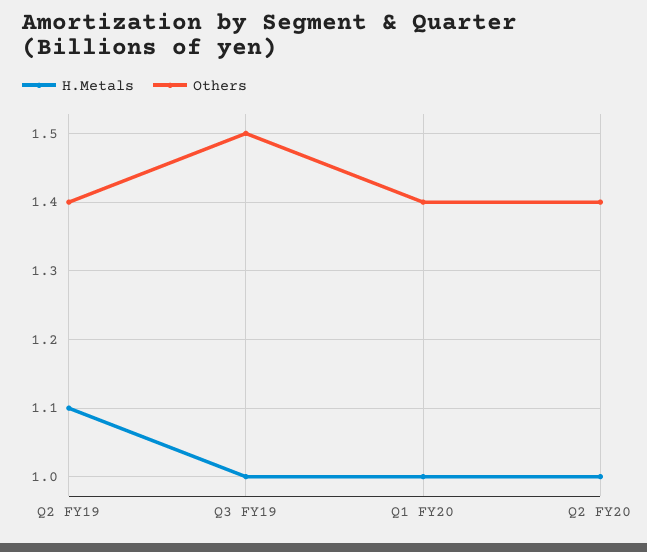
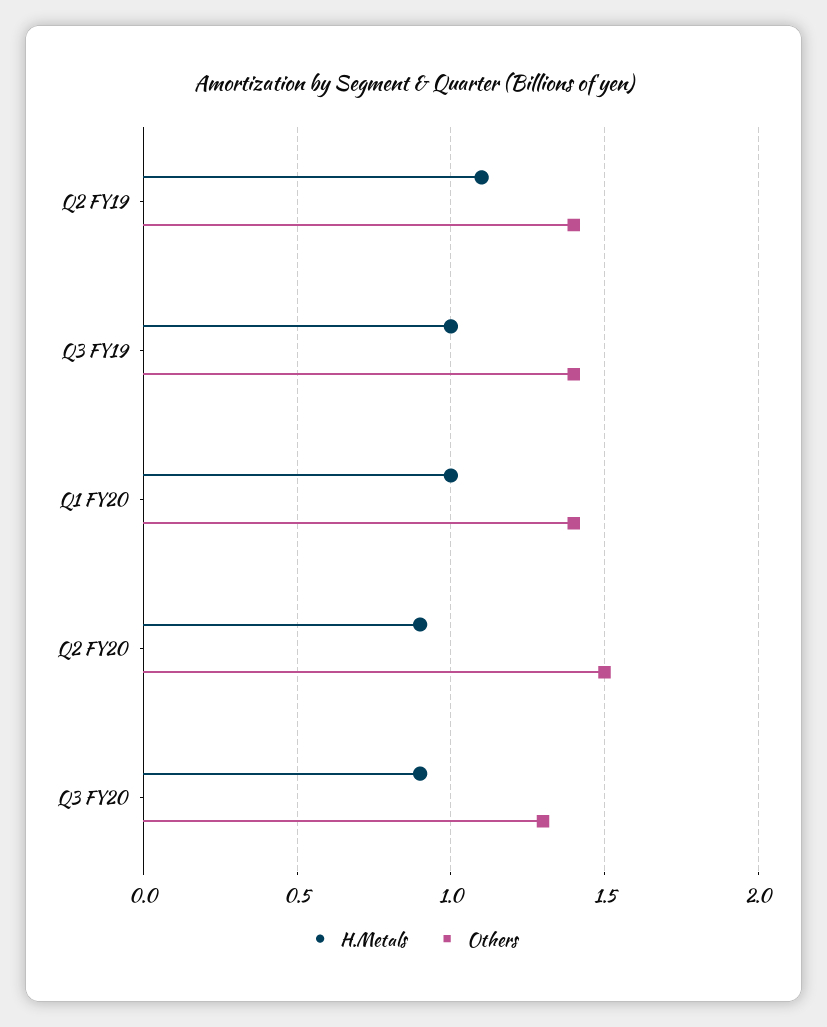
Others, Q3 FY19: 1.5 -> 1.4
H.Metals, Q2 FY20: 1 -> 0.9
Others, Q2 FY20: 1.4 -> 1.5
H.Metals, Q3 FY20: none -> 0.9
Others, Q3 FY20: none -> 1.3

